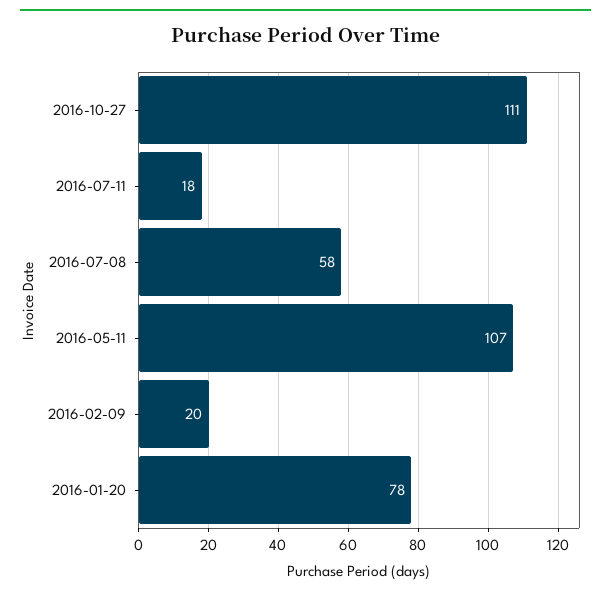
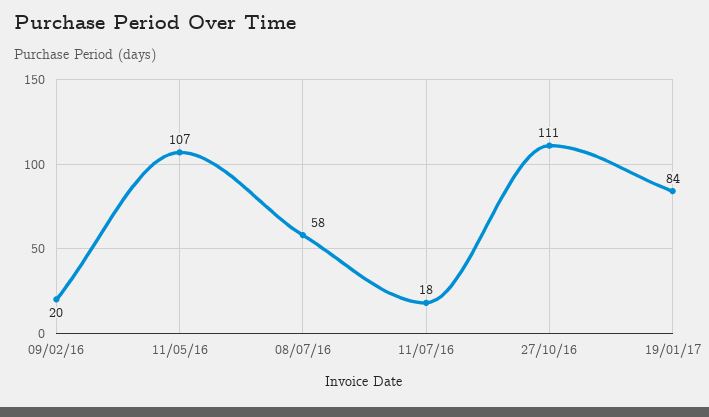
2016-01-20: 78 -> none
19/01/17: none -> 84

